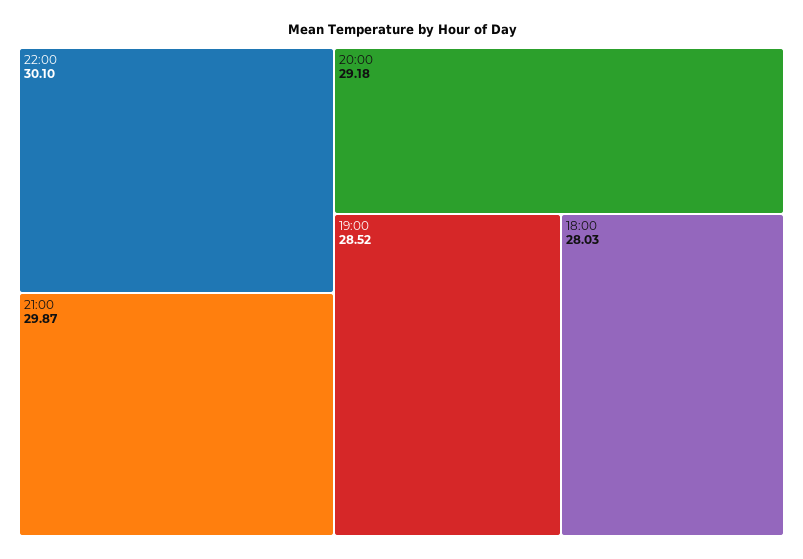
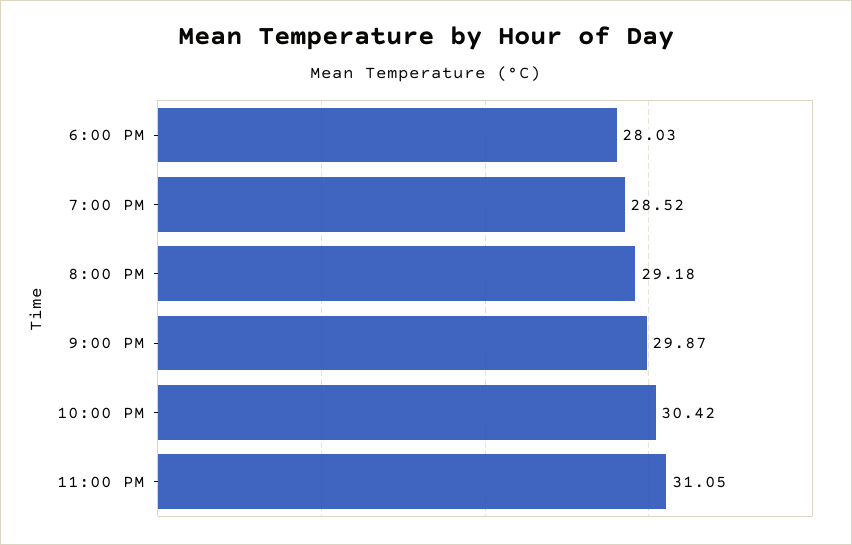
22:00: 30.1 -> 30.42
11:00 PM: none -> 31.05

